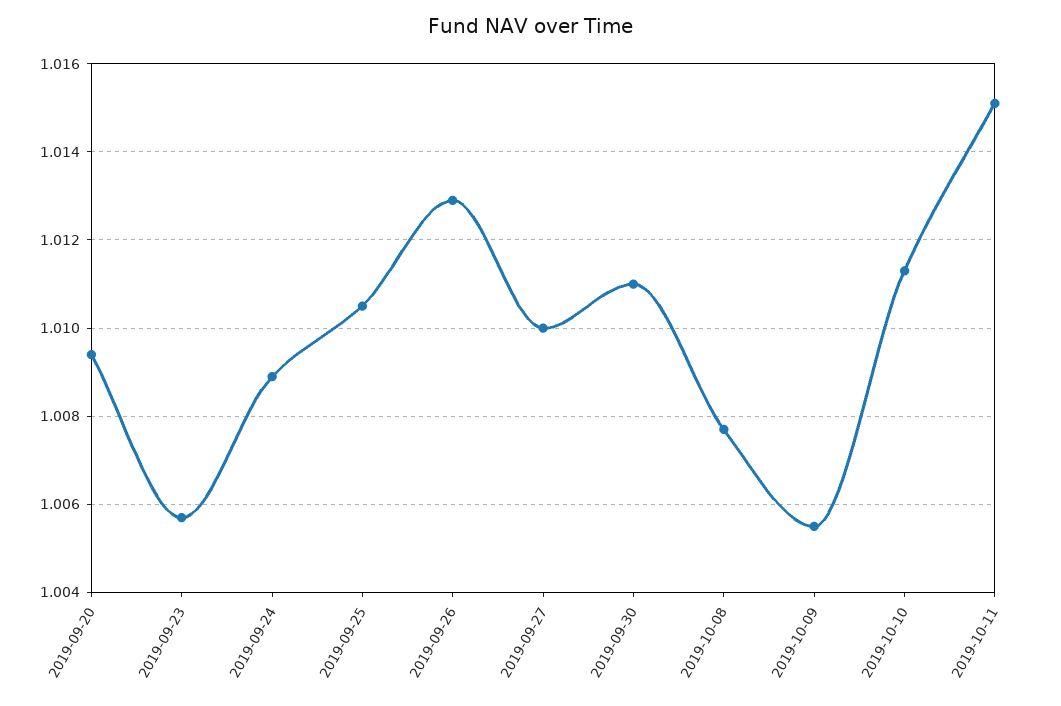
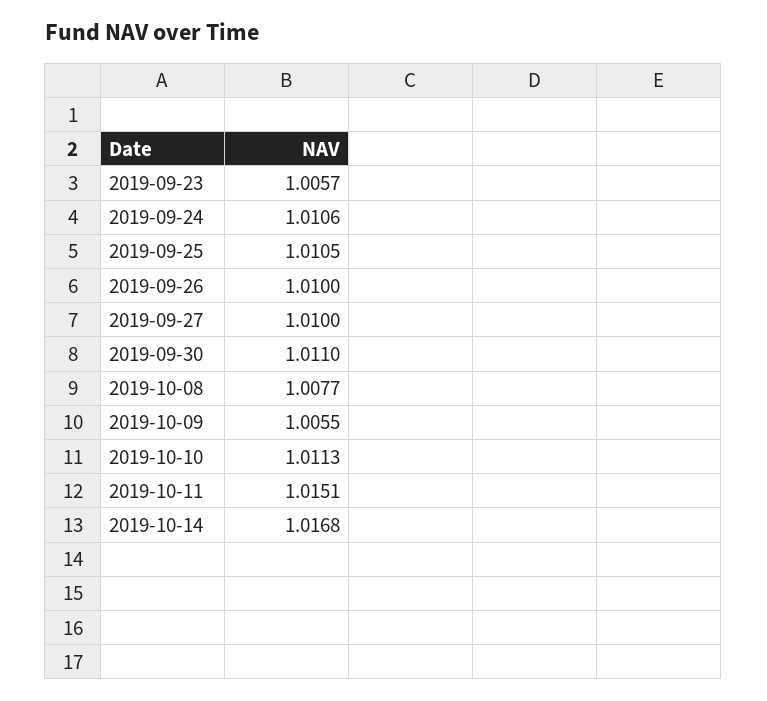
2019-09-20: 1.0095 -> none
2019-09-24: 1.009 -> 1.0106
2019-09-26: 1.013 -> 1.01
2019-10-14: none -> 1.0168

